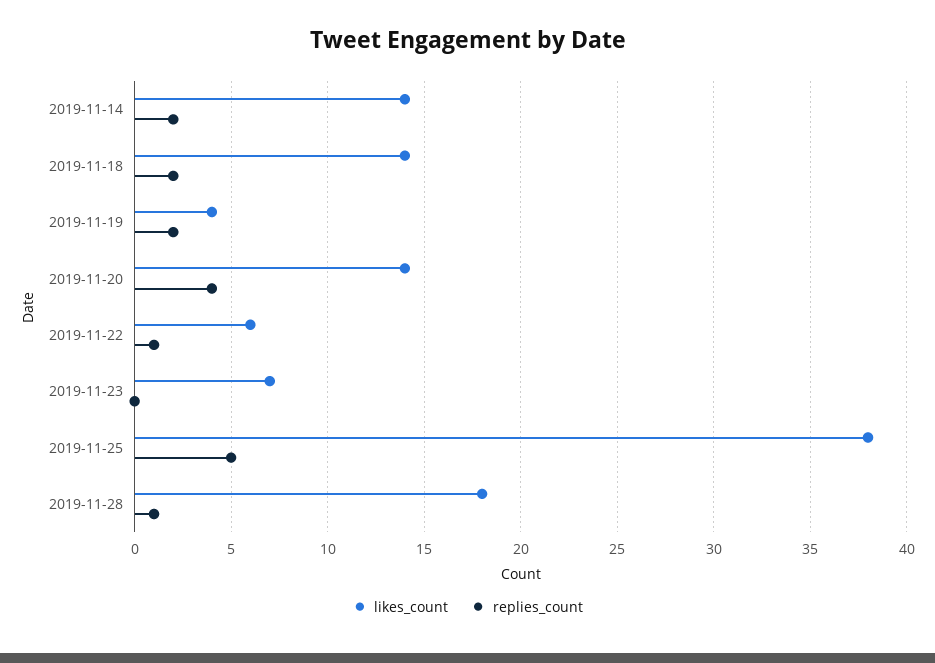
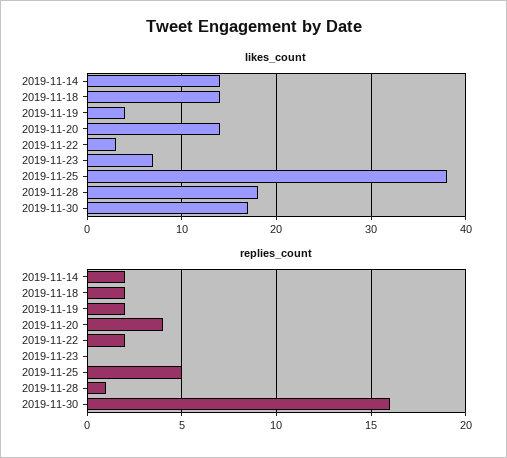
likes_count, 2019-11-22: 6 -> 3
replies_count, 2019-11-22: 1 -> 2
likes_count, 2019-11-30: none -> 17
replies_count, 2019-11-30: none -> 16

